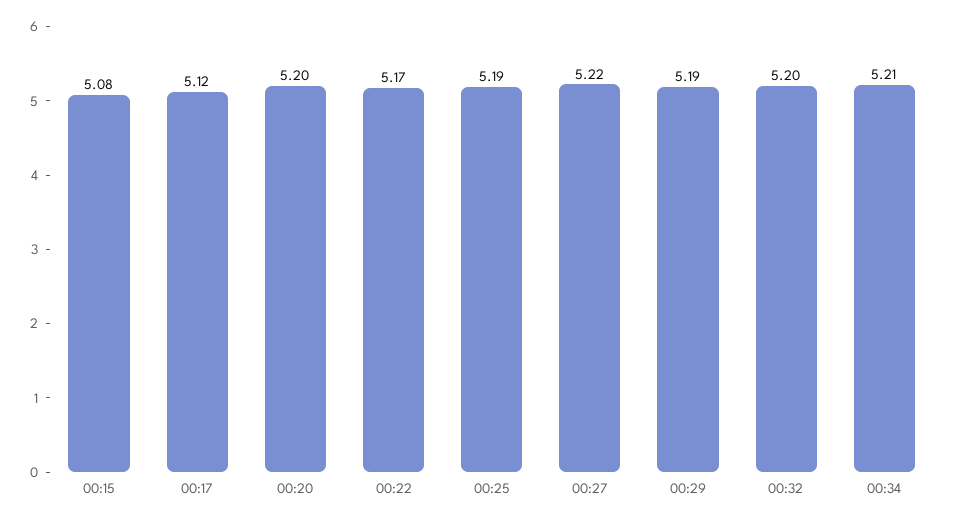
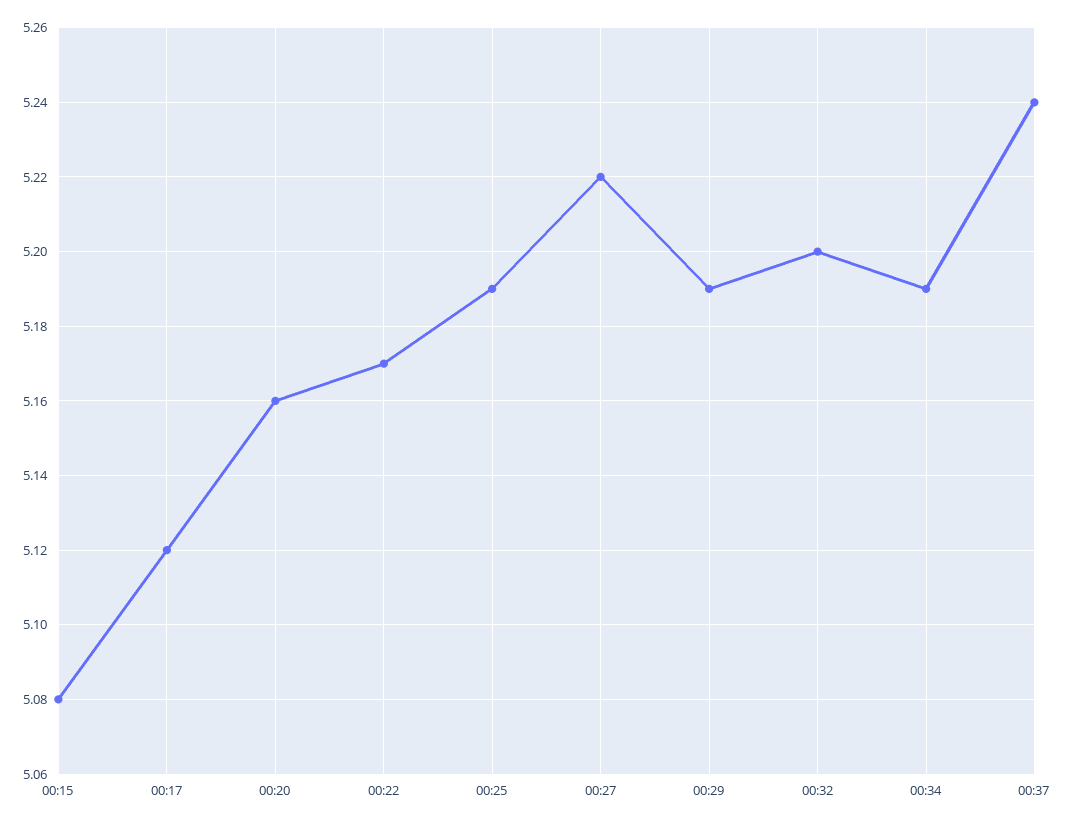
00:20: 5.2 -> 5.16
00:34: 5.21 -> 5.19
00:37: none -> 5.24

